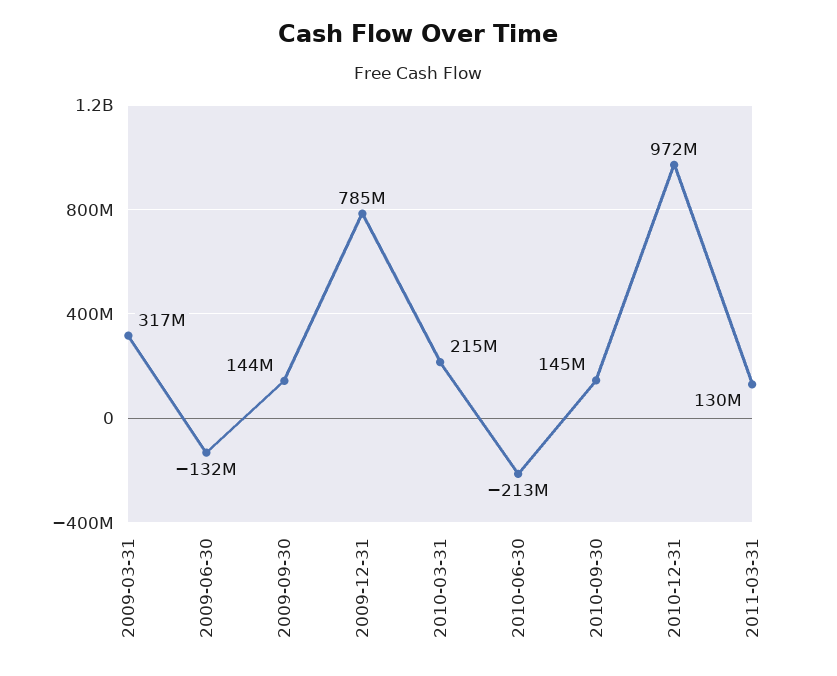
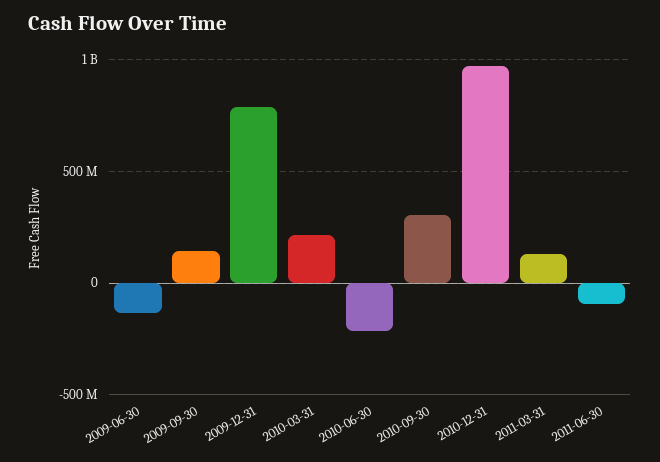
2009-03-31: 317000000 -> none
2010-09-30: 145000000 -> 300000000
2011-06-30: none -> -100000000

